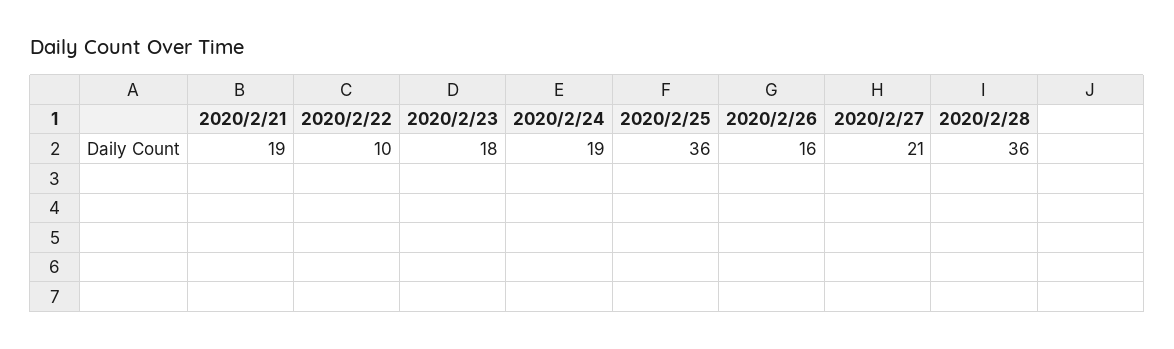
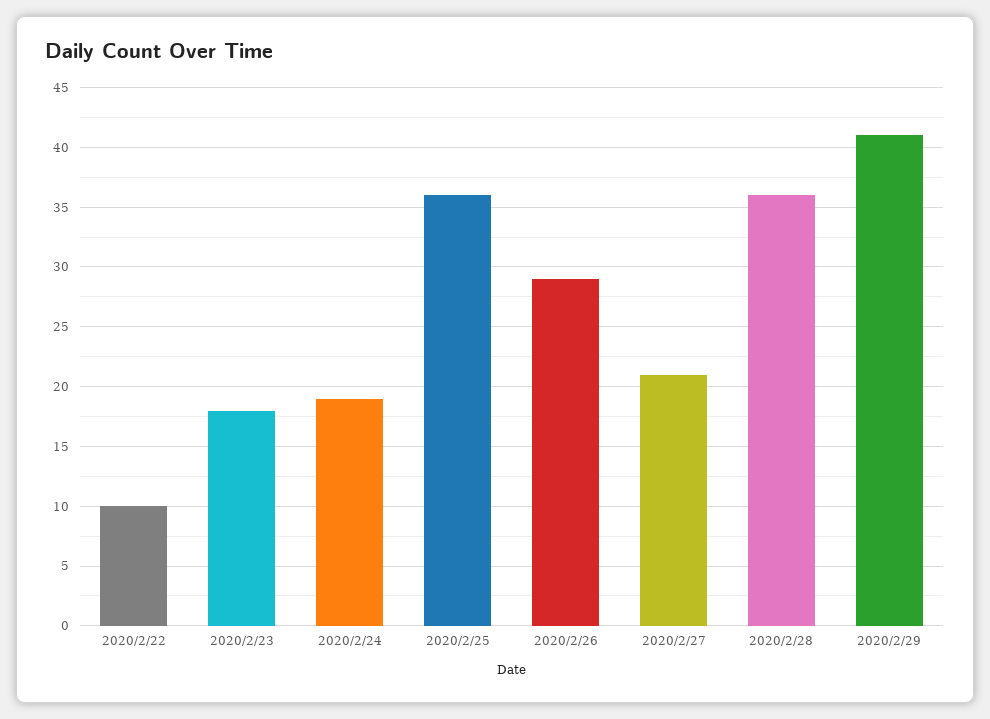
2020/2/21: 19 -> none
2020/2/26: 16 -> 29
2020/2/29: none -> 41

